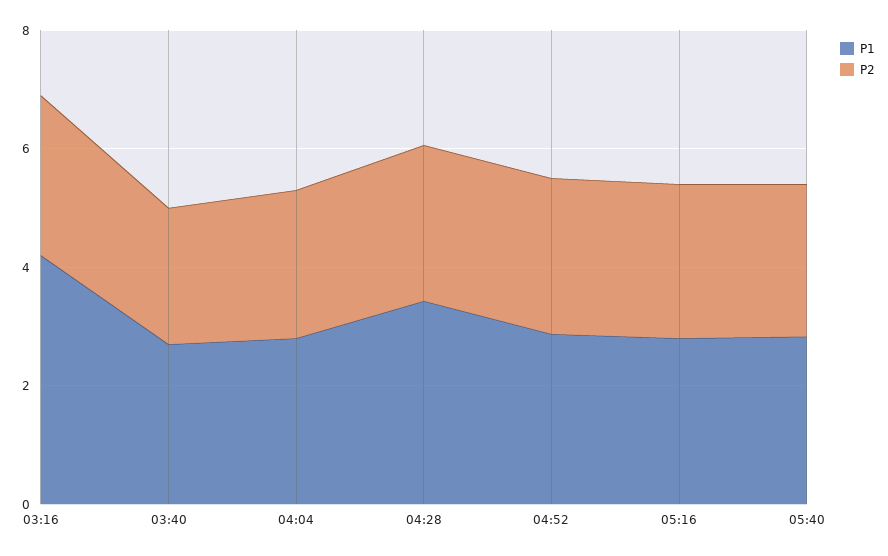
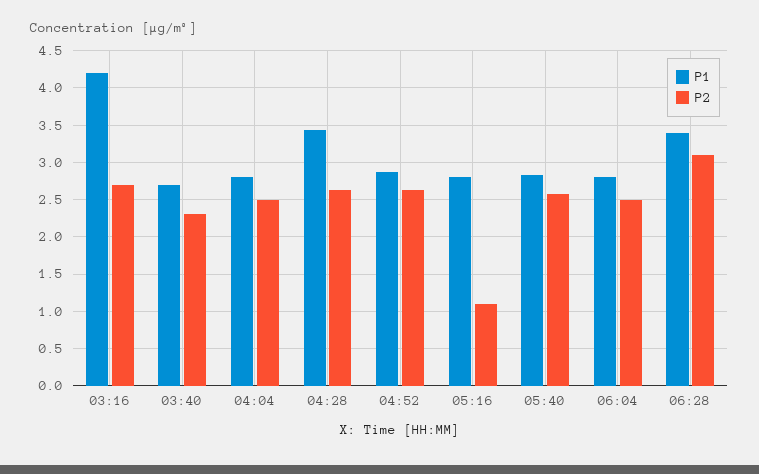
P2, 05:16: 2.5 -> 1.1
P1, 06:04: none -> 2.8
P2, 06:04: none -> 2.5
P1, 06:28: none -> 3.4
P2, 06:28: none -> 3.1

